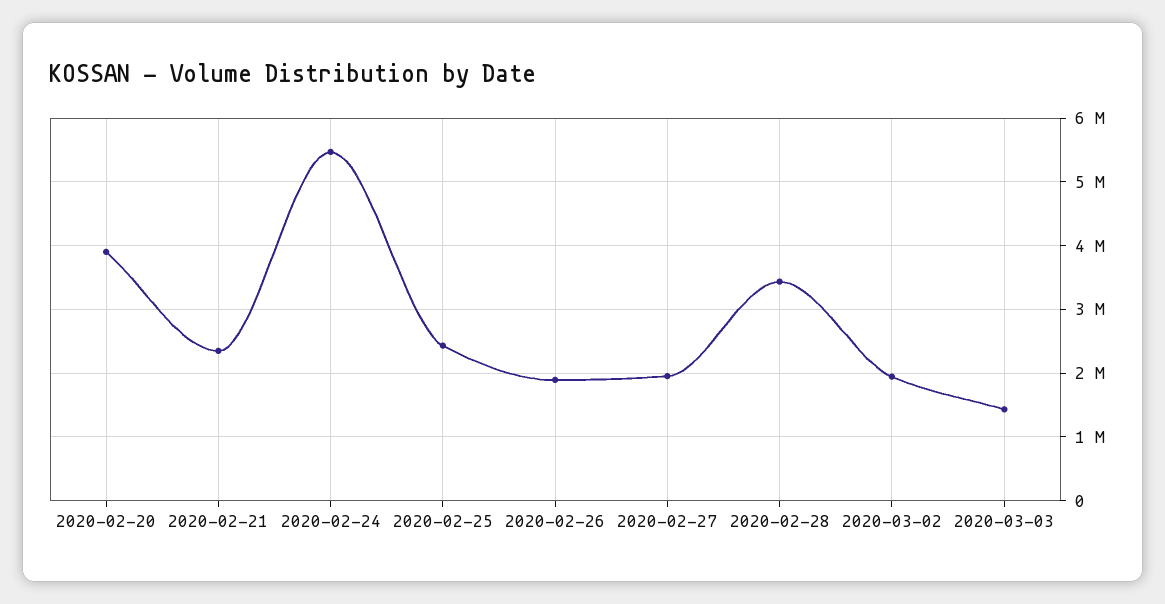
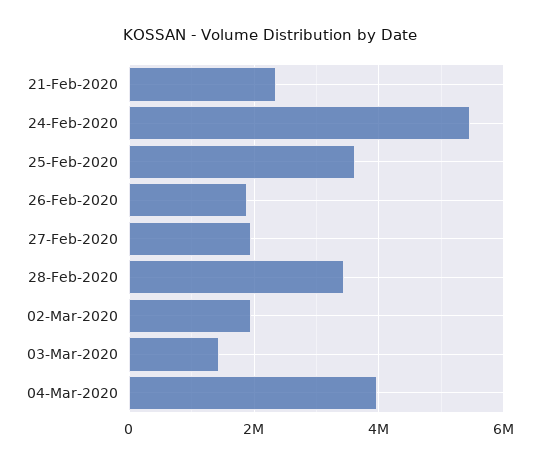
2020-02-20: 3900000 -> none
2020-02-25: 2400000 -> 3600000
04-Mar-2020: none -> 4000000

